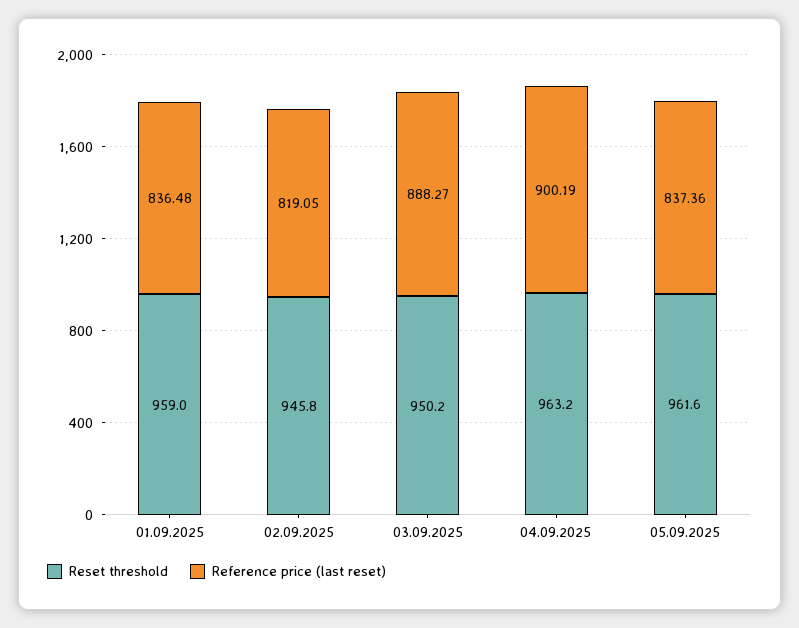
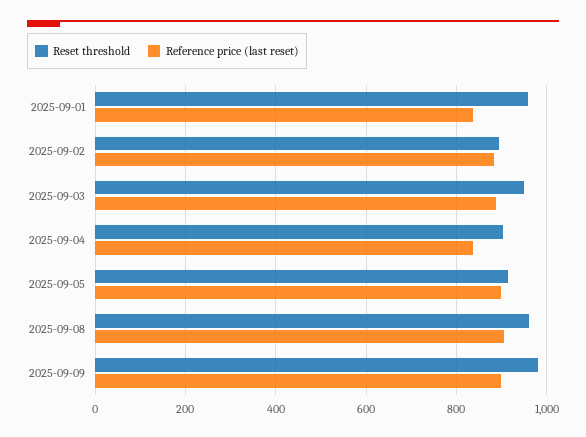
Reset threshold, 02.09.2025: 945.8 -> 900
Reference price (last reset), 02.09.2025: 819.05 -> 880
Reset threshold, 04.09.2025: 963.2 -> 900
Reference price (last reset), 04.09.2025: 900.19 -> 840
Reset threshold, 05.09.2025: 961.6 -> 920
Reference price (last reset), 05.09.2025: 837.36 -> 900
Reset threshold, 2025-09-08: none -> 960
Reference price (last reset), 2025-09-08: none -> 900
Reset threshold, 2025-09-09: none -> 980
Reference price (last reset), 2025-09-09: none -> 900

